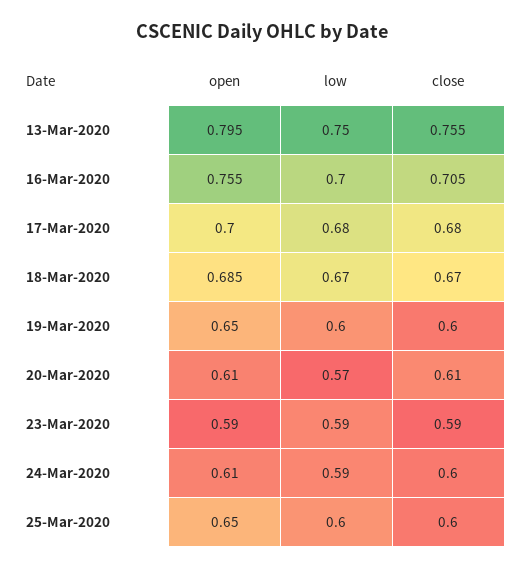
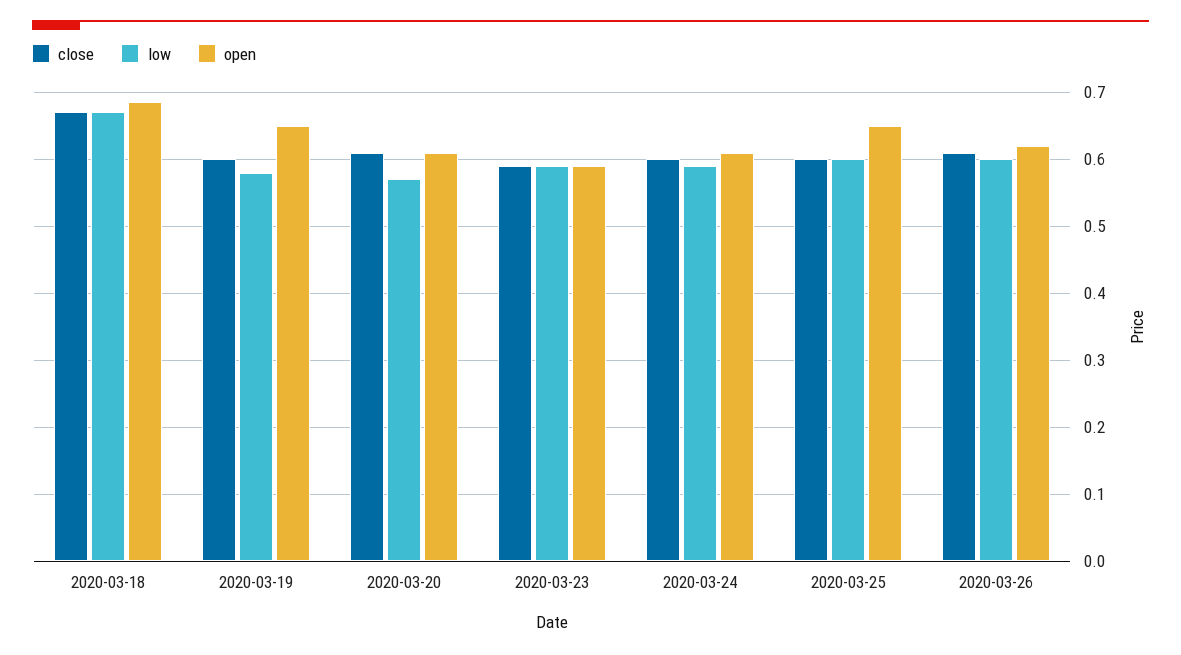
open, 13-Mar-2020: 0.795 -> none
low, 13-Mar-2020: 0.75 -> none
close, 13-Mar-2020: 0.755 -> none
open, 16-Mar-2020: 0.755 -> none
low, 16-Mar-2020: 0.7 -> none
close, 16-Mar-2020: 0.705 -> none
open, 17-Mar-2020: 0.7 -> none
low, 17-Mar-2020: 0.68 -> none
close, 17-Mar-2020: 0.68 -> none
low, 19-Mar-2020: 0.6 -> 0.58
close, 2020-03-26: none -> 0.61
low, 2020-03-26: none -> 0.6
open, 2020-03-26: none -> 0.62

